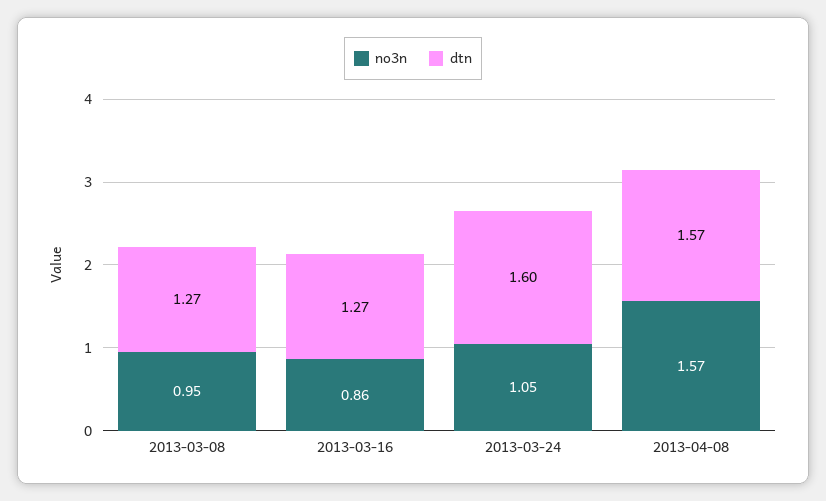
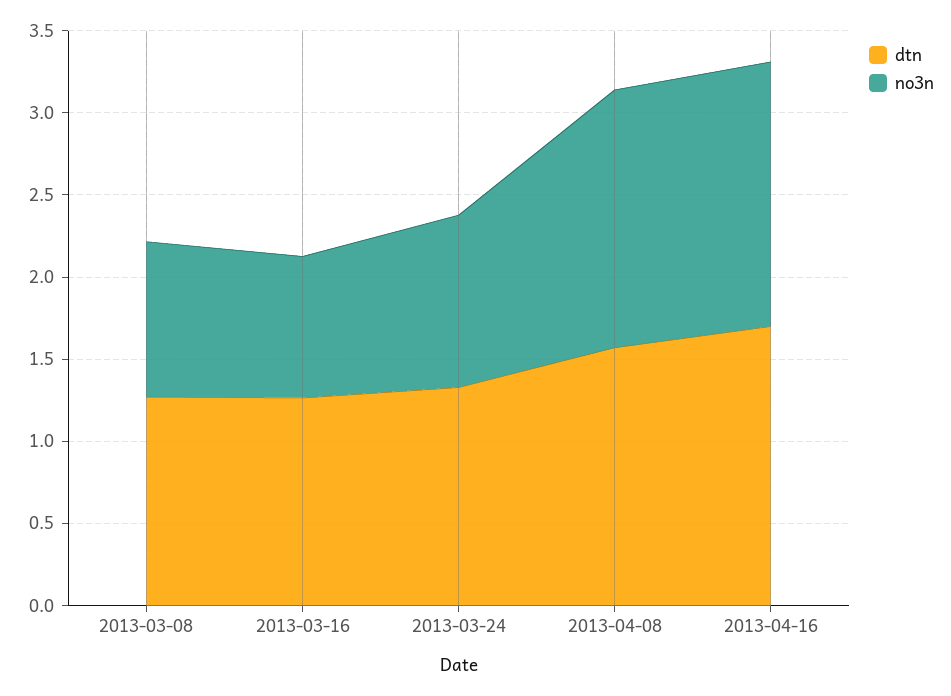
dtn, 2013-03-24: 1.6 -> 1.3
dtn, 2013-04-16: none -> 1.7
no3n, 2013-04-16: none -> 1.6

